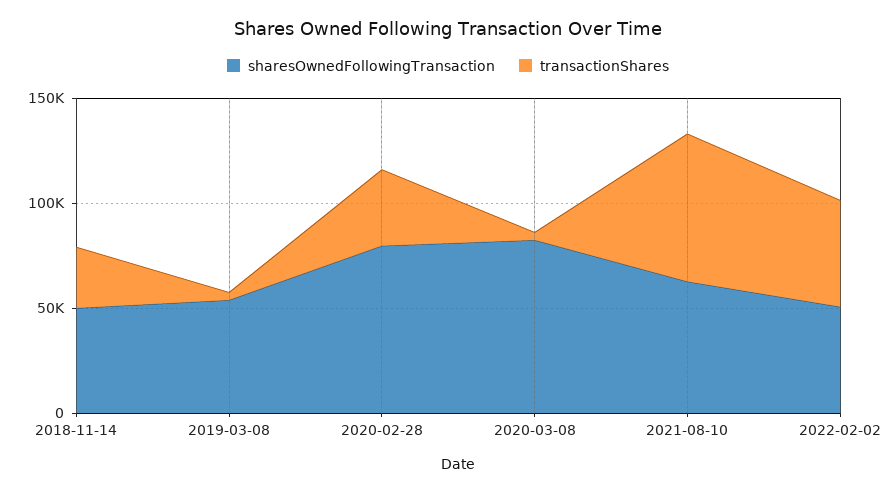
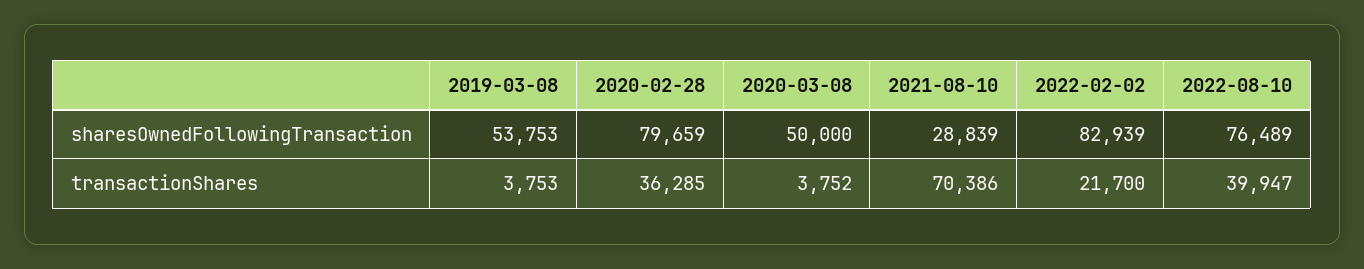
sharesOwnedFollowingTransaction, 2018-11-14: 50000 -> none
transactionShares, 2018-11-14: 30000 -> none
sharesOwnedFollowingTransaction, 2020-03-08: 80000 -> 50000
sharesOwnedFollowingTransaction, 2021-08-10: 60000 -> 28839
sharesOwnedFollowingTransaction, 2022-02-02: 50000 -> 82939
transactionShares, 2022-02-02: 50000 -> 21700
sharesOwnedFollowingTransaction, 2022-08-10: none -> 76489
transactionShares, 2022-08-10: none -> 39947

